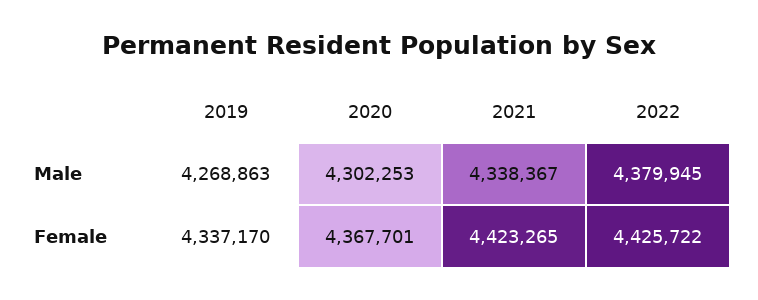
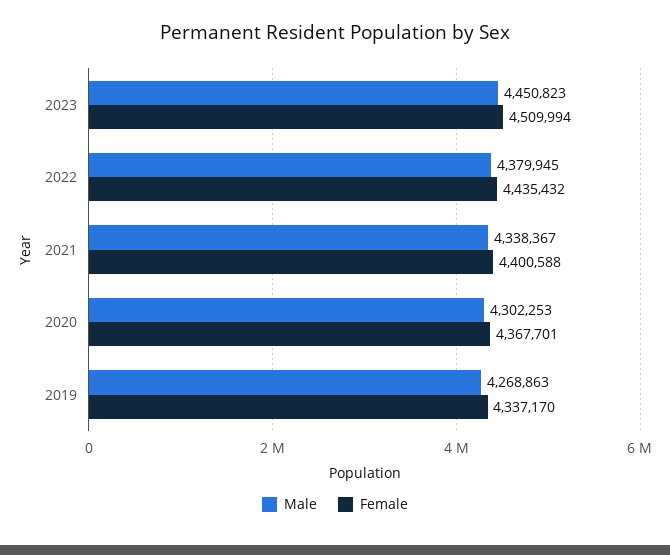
Female, 2021: 4423265 -> 4400588
Female, 2022: 4425722 -> 4435432
Male, 2023: none -> 4450823
Female, 2023: none -> 4509994

